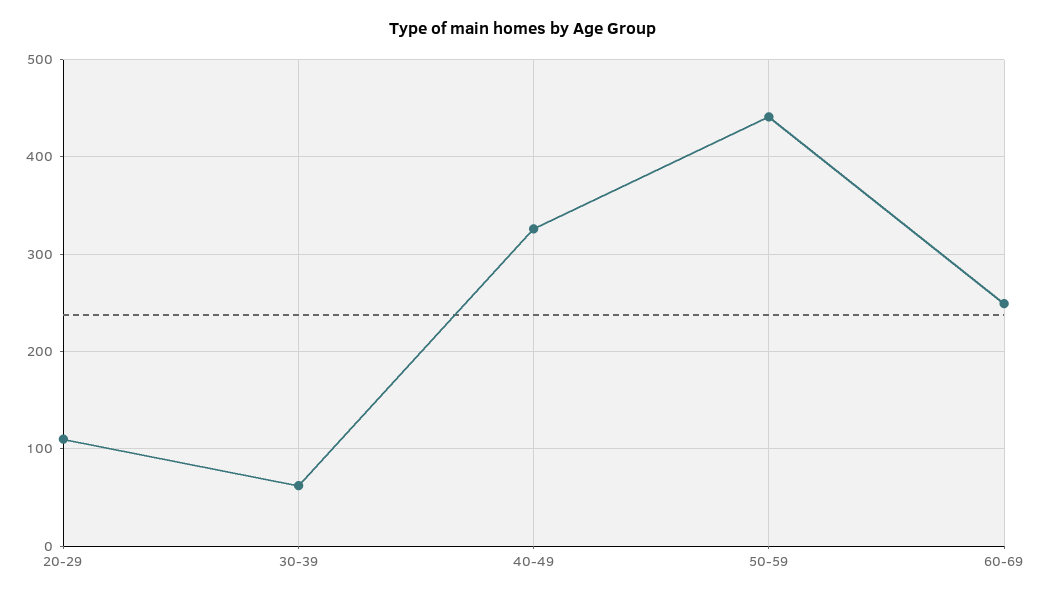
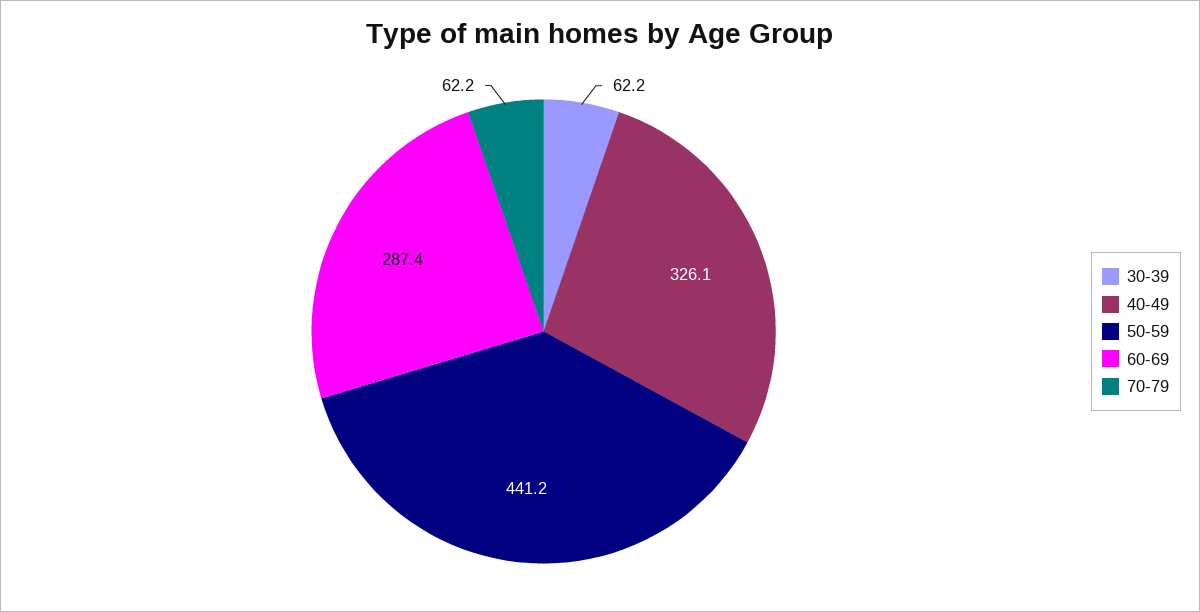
20-29: 110 -> none
60-69: 250 -> 287.4
70-79: none -> 62.2

